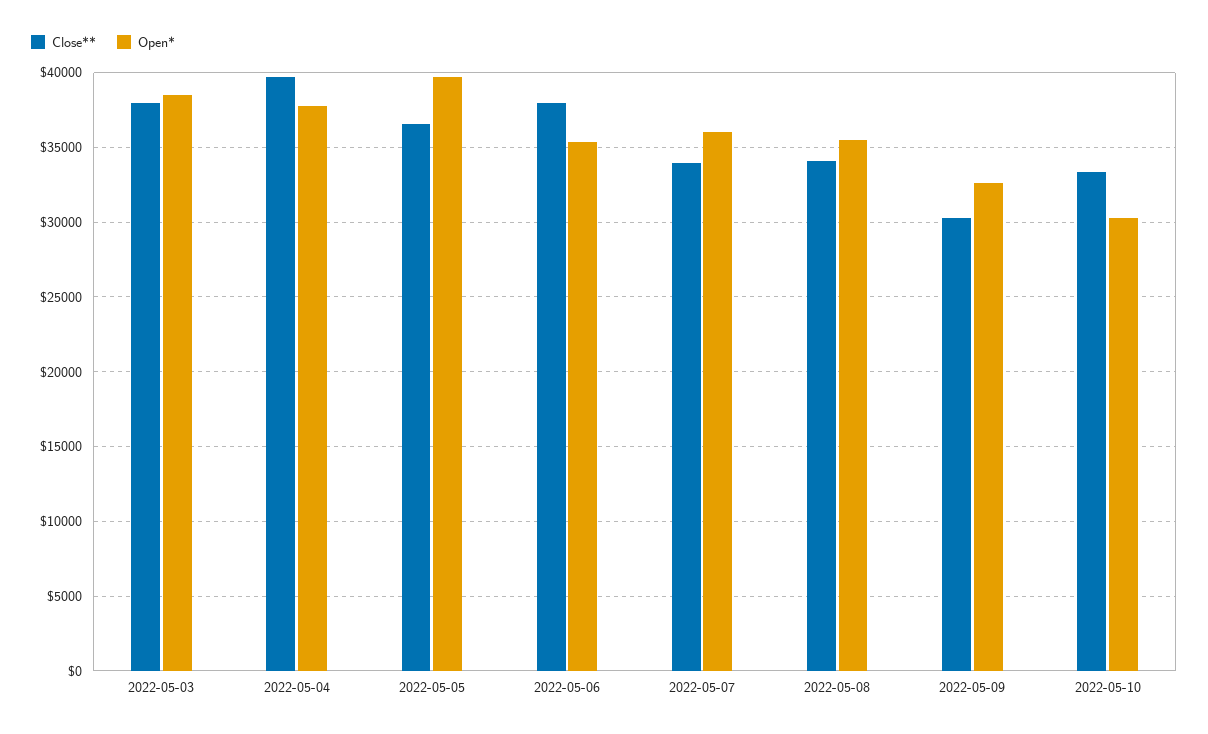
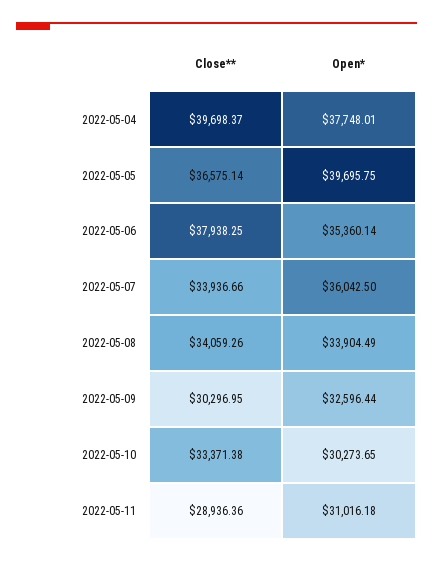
Close**, 2022-05-03: 38000 -> none
Open*, 2022-05-03: 38500 -> none
Open*, 2022-05-08: 35500 -> 33904.49
Close**, 2022-05-11: none -> 28936.36
Open*, 2022-05-11: none -> 31016.18

